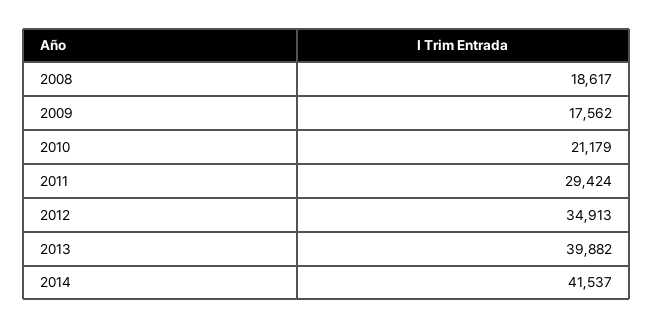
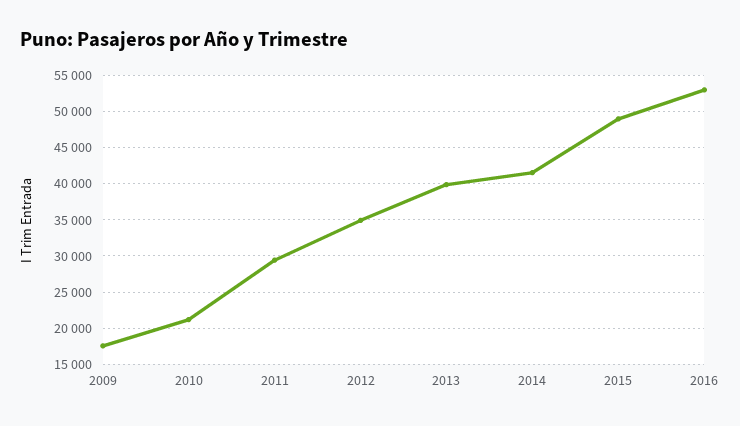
2008: 18617 -> none
2015: none -> 49000
2016: none -> 53000

